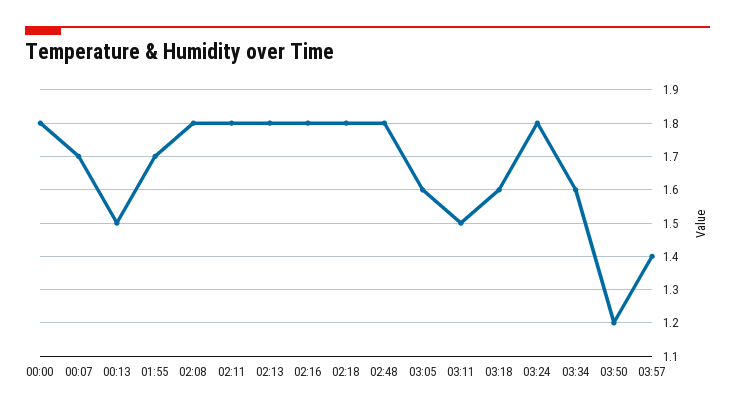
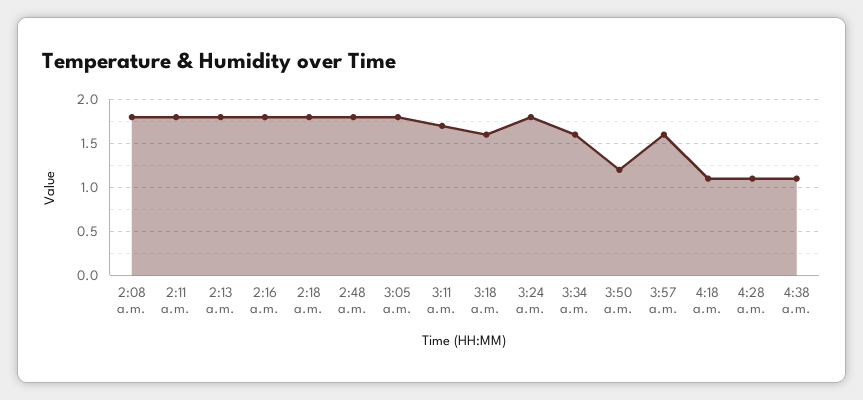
00:00: 1.8 -> none
00:07: 1.7 -> none
00:13: 1.5 -> none
01:55: 1.7 -> none
03:05: 1.6 -> 1.8
03:11: 1.5 -> 1.7
03:57: 1.4 -> 1.6
4:18 a.m.: none -> 1.1
4:28 a.m.: none -> 1.1
4:38 a.m.: none -> 1.1

